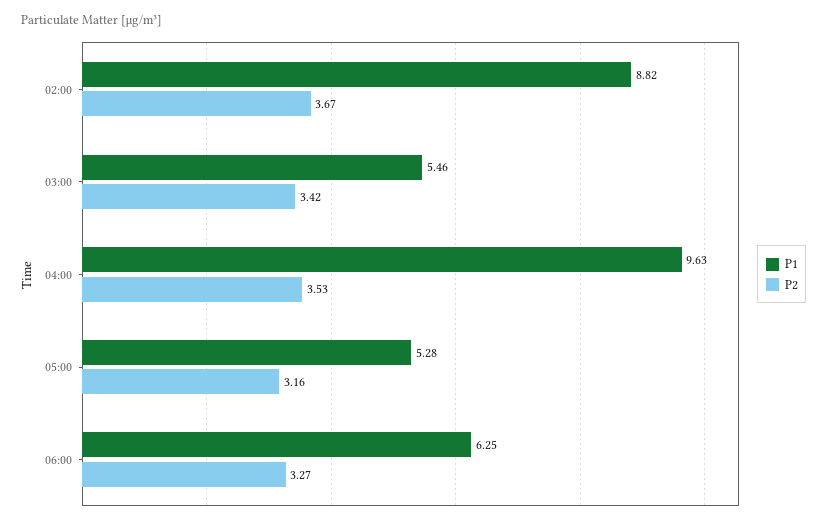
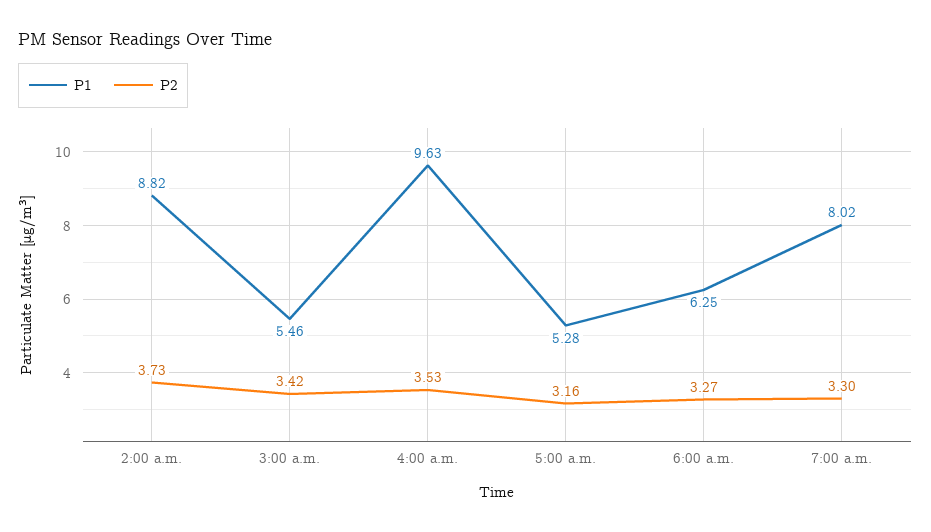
P2, 02:00: 3.67 -> 3.73
P1, 7:00 a.m.: none -> 8.02
P2, 7:00 a.m.: none -> 3.3

